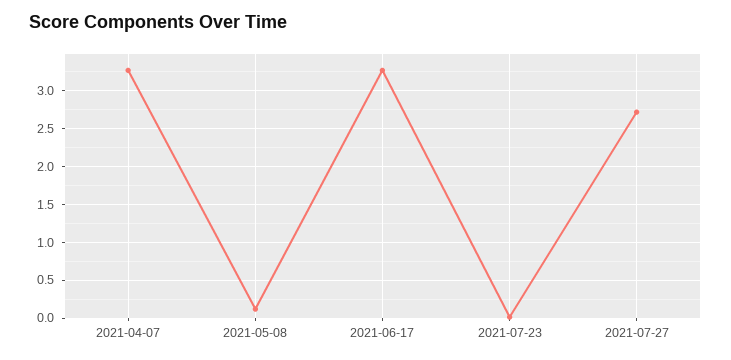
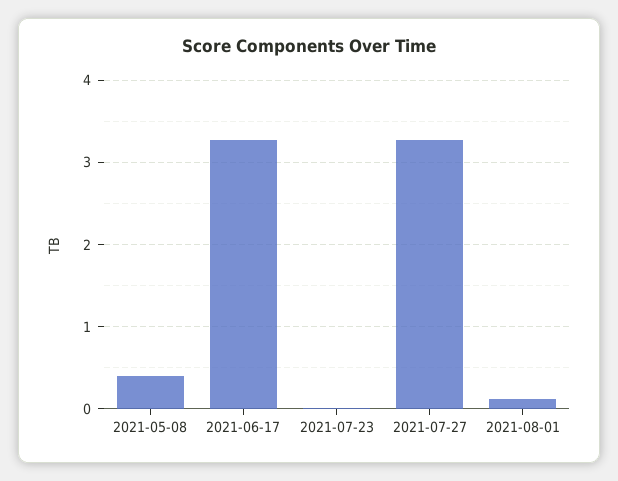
2021-04-07: 3.3 -> none
2021-05-08: 0.1 -> 0.4
2021-07-27: 2.7 -> 3.3
2021-08-01: none -> 0.1

